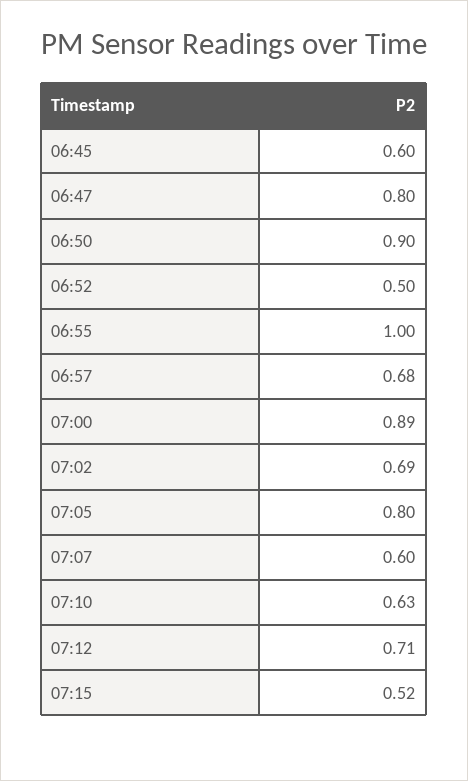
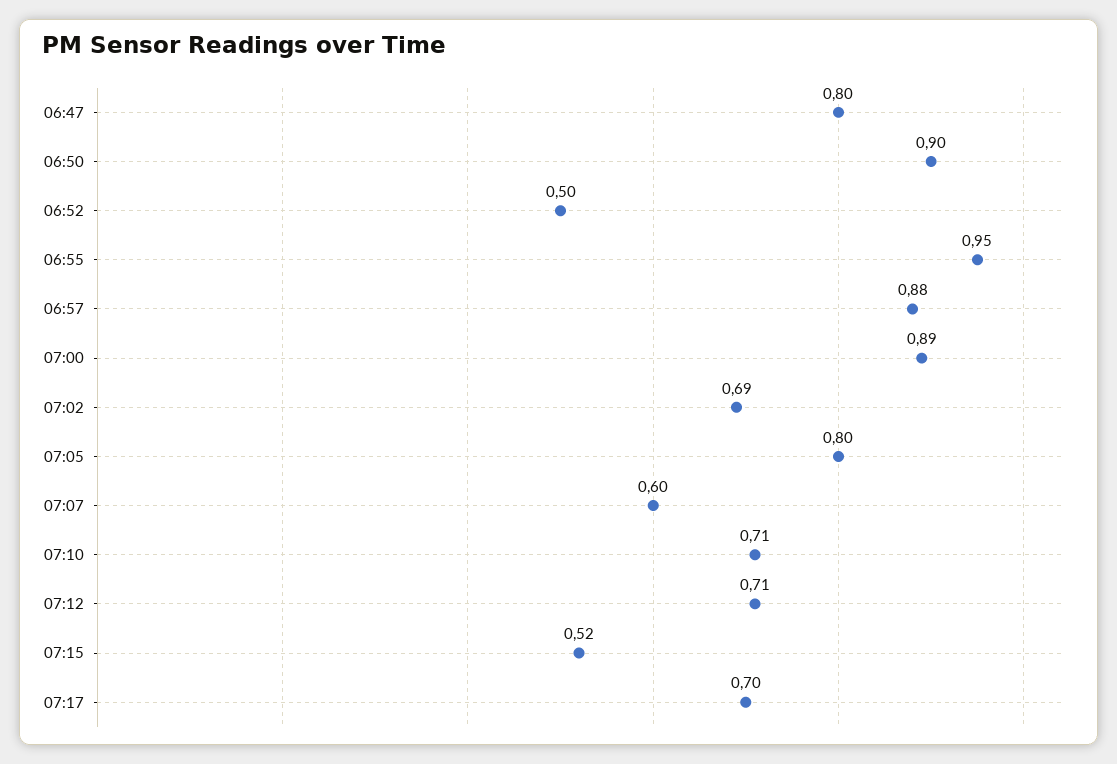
06:45: 0.6 -> none
06:55: 1 -> 0.95
06:57: 0.68 -> 0.88
07:10: 0.63 -> 0.71
07:17: none -> 0.7

